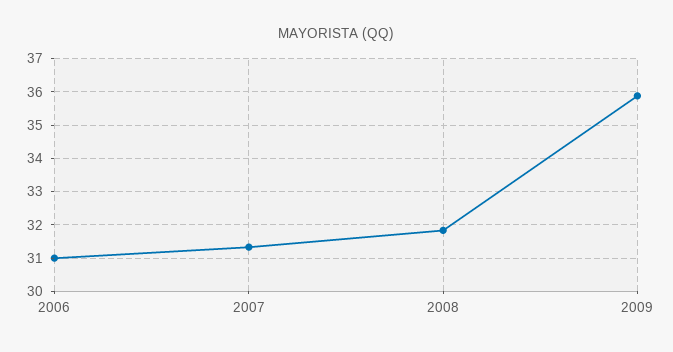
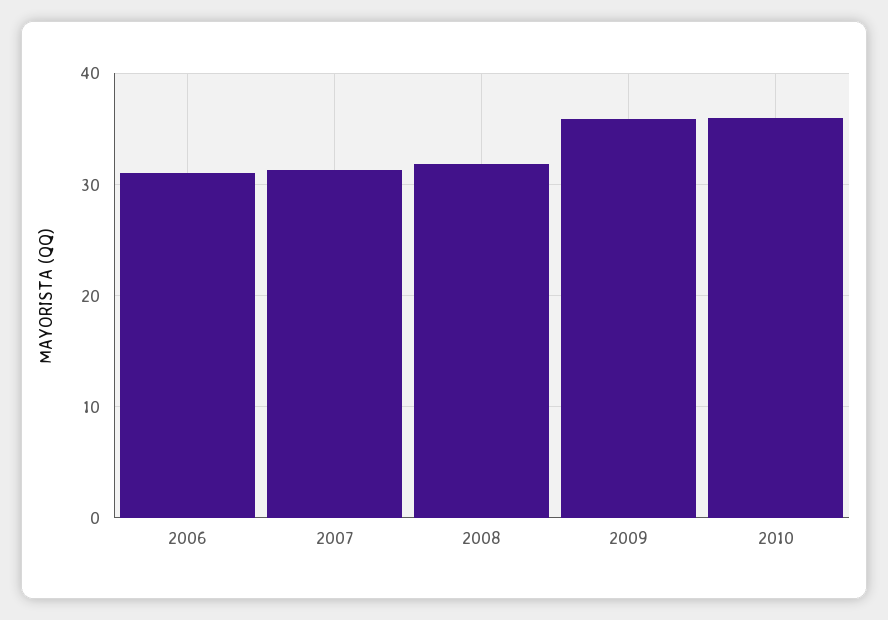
2010: none -> 36

